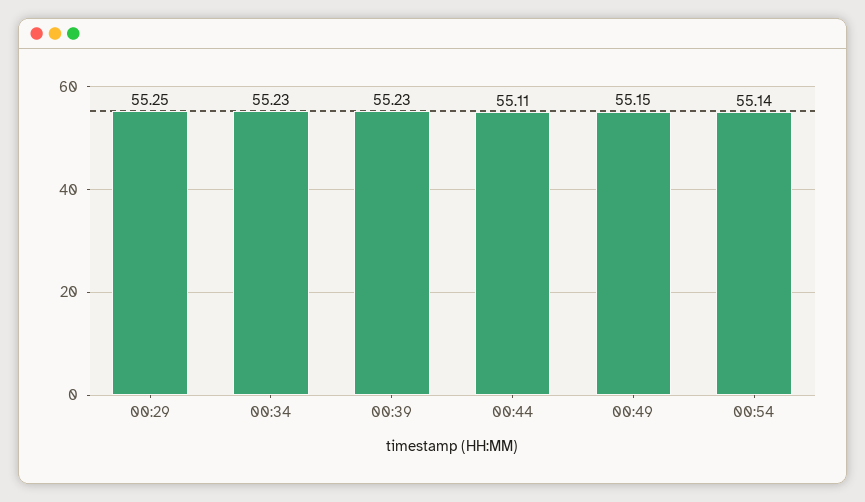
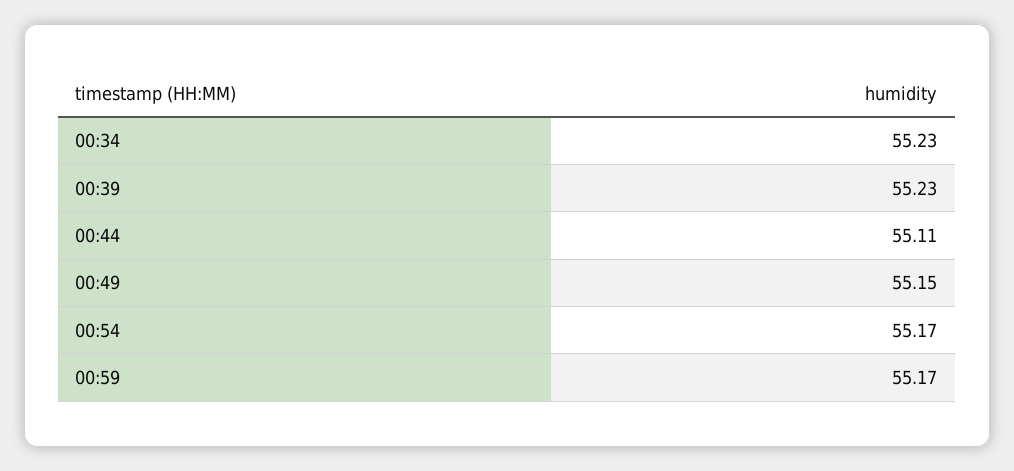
00:29: 55.25 -> none
00:54: 55.14 -> 55.17
00:59: none -> 55.17

